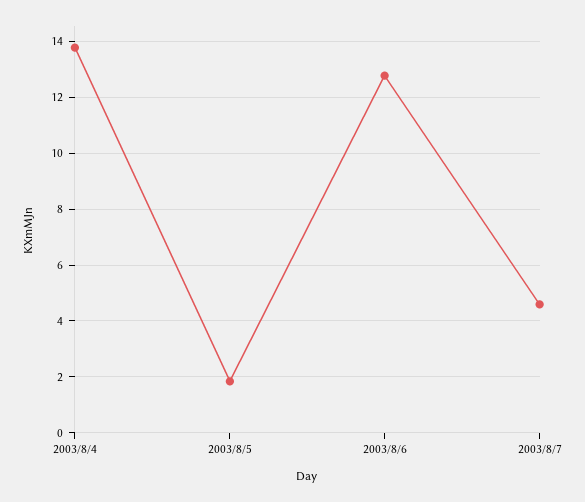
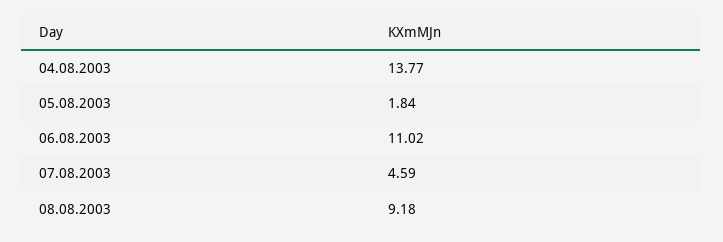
2003/8/6: 12.75 -> 11.02
08.08.2003: none -> 9.18

